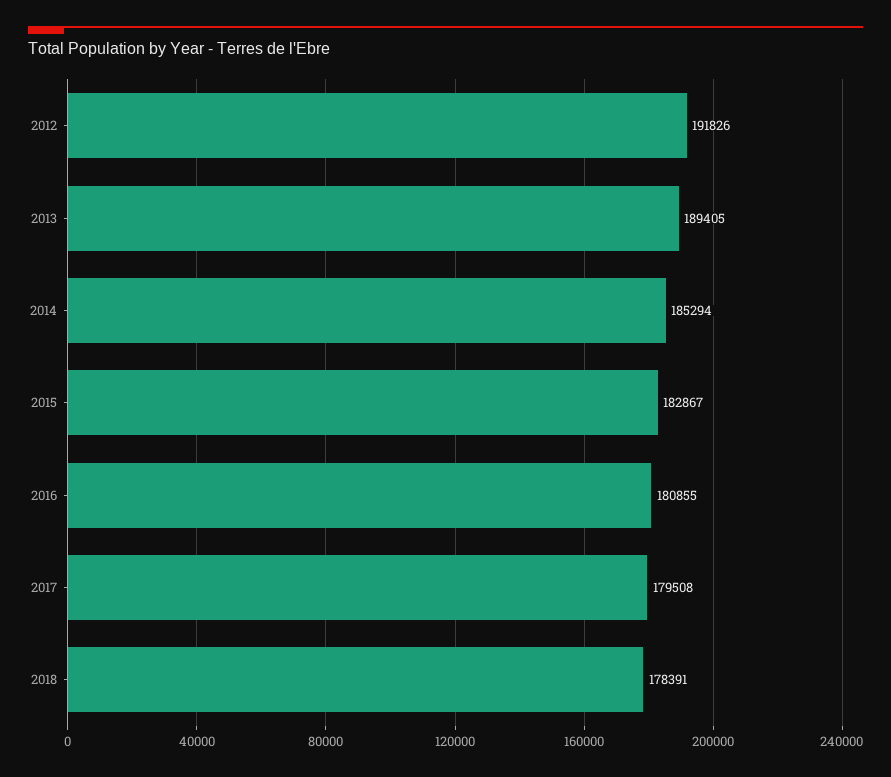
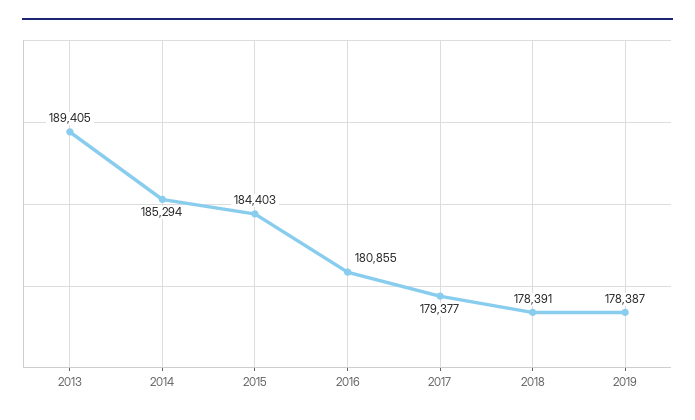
2012: 191826 -> none
2015: 182867 -> 184403
2017: 179508 -> 179377
2019: none -> 178387

